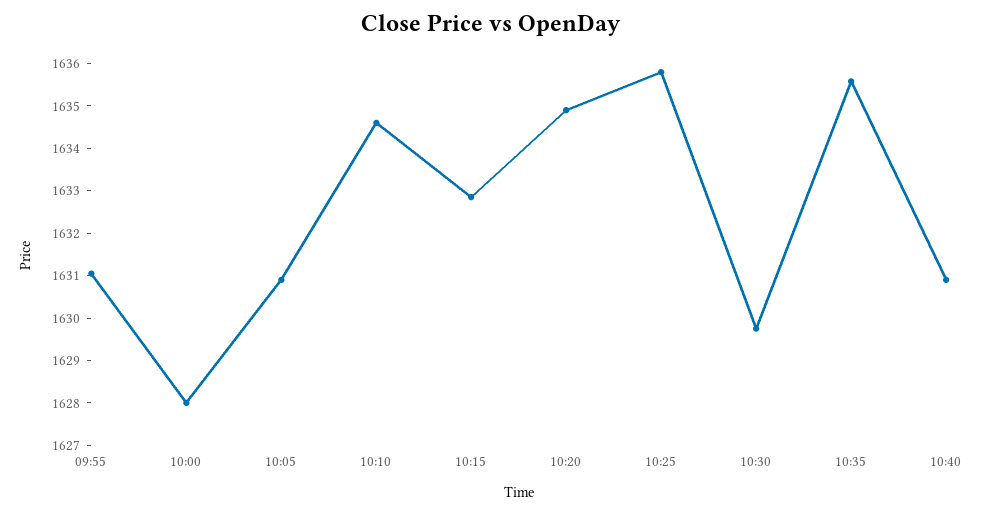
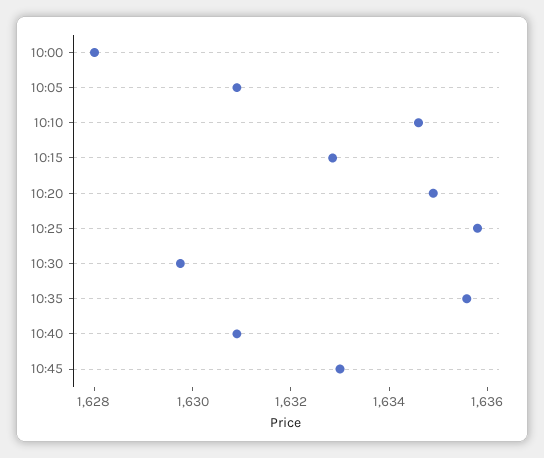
09:55: 1631 -> none
10:45: none -> 1633

